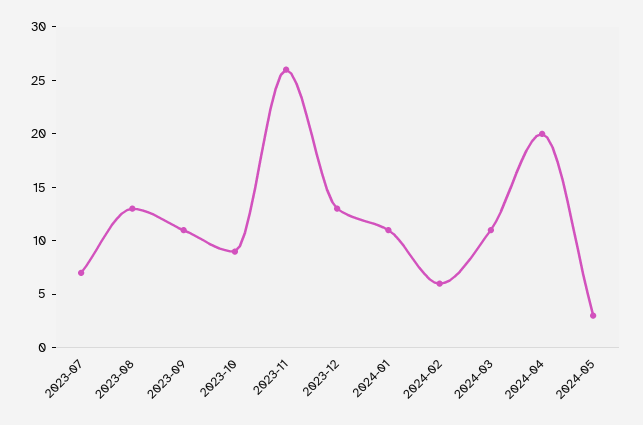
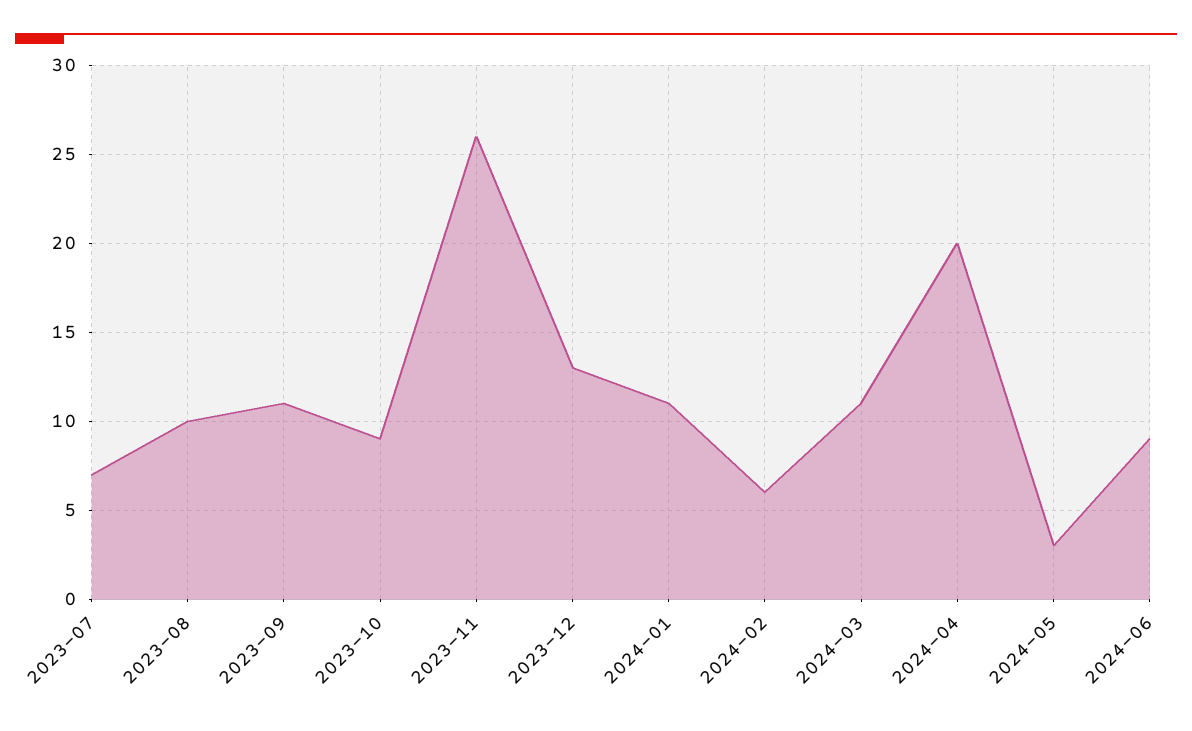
2023-08: 13 -> 10
2024-06: none -> 9

